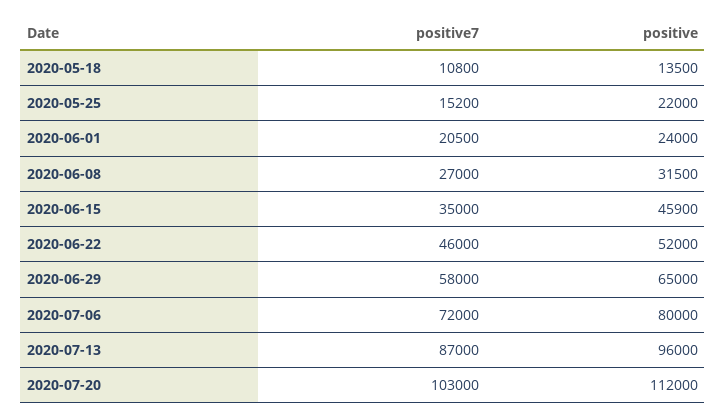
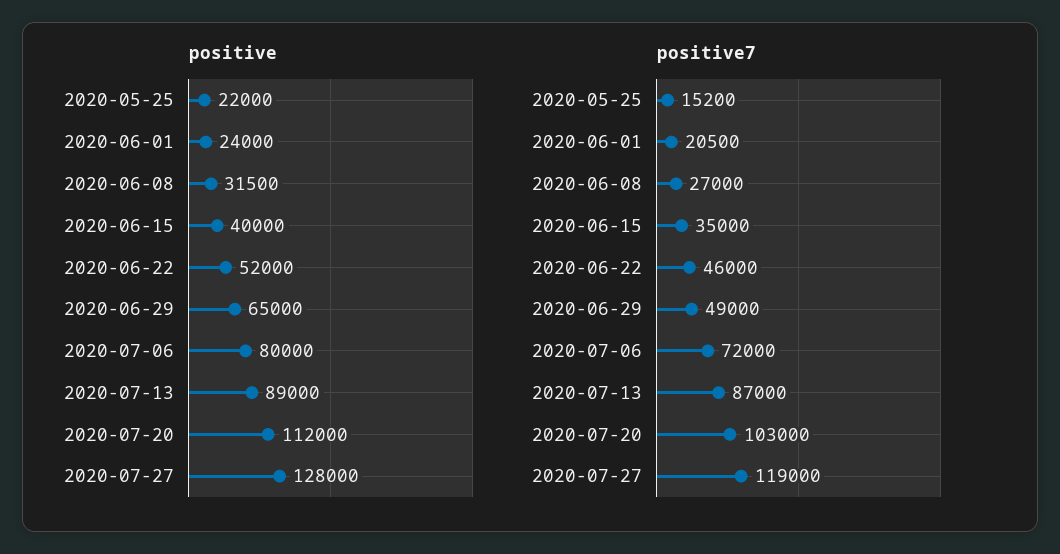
positive7, 2020-05-18: 10800 -> none
positive, 2020-05-18: 13500 -> none
positive, 2020-06-15: 45900 -> 40000
positive7, 2020-06-29: 58000 -> 49000
positive, 2020-07-13: 96000 -> 89000
positive, 2020-07-27: none -> 128000
positive7, 2020-07-27: none -> 119000

